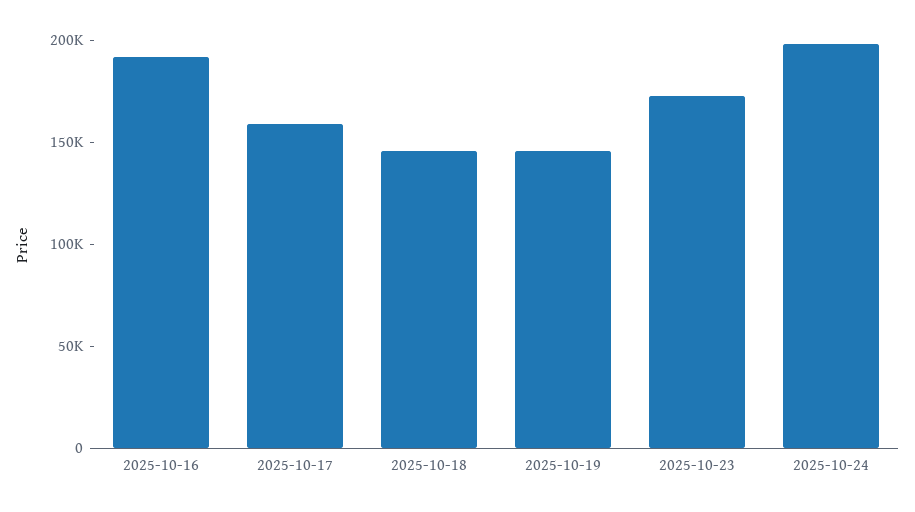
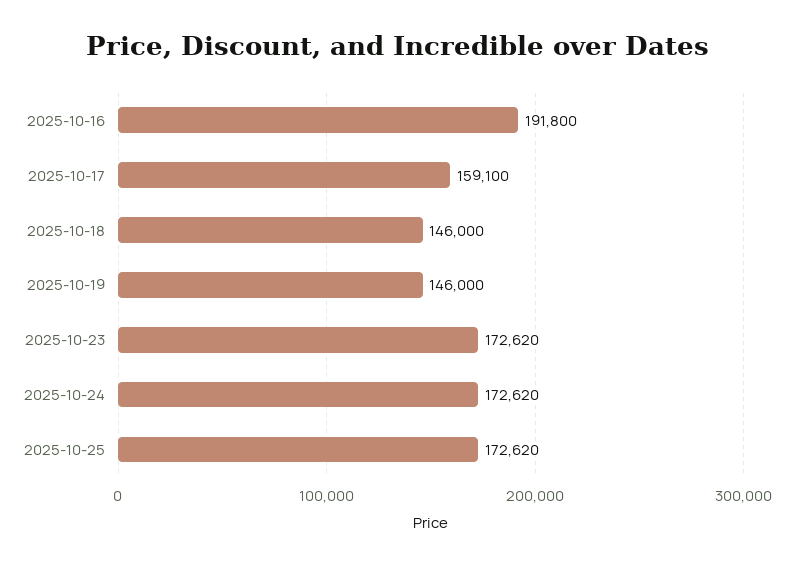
2025-10-24: 200000 -> 172620
2025-10-25: none -> 172620

